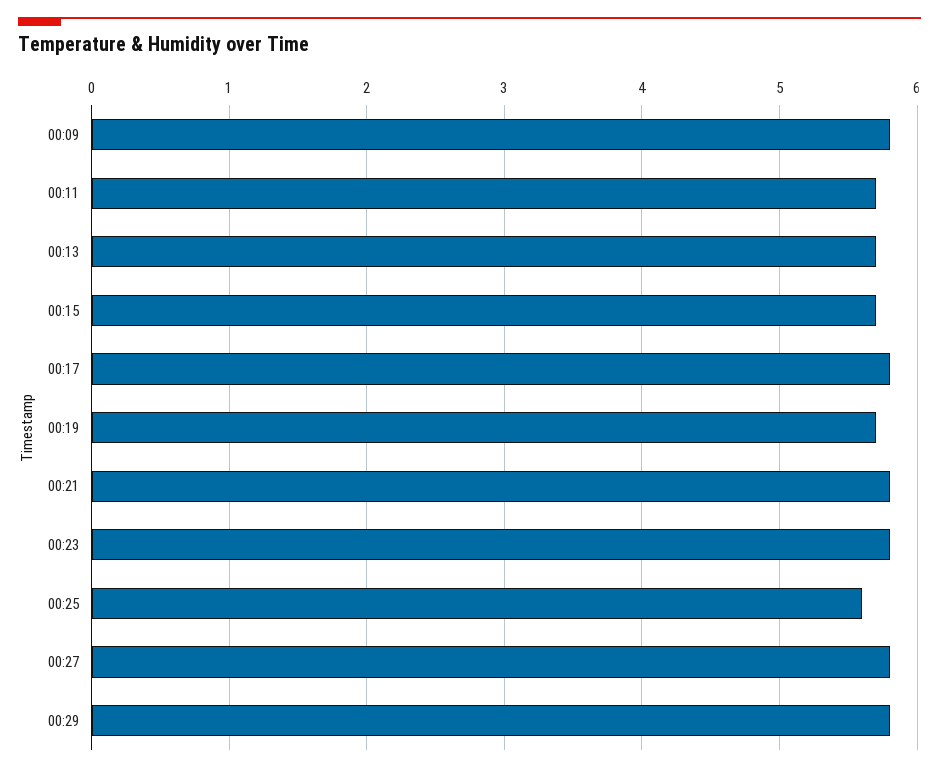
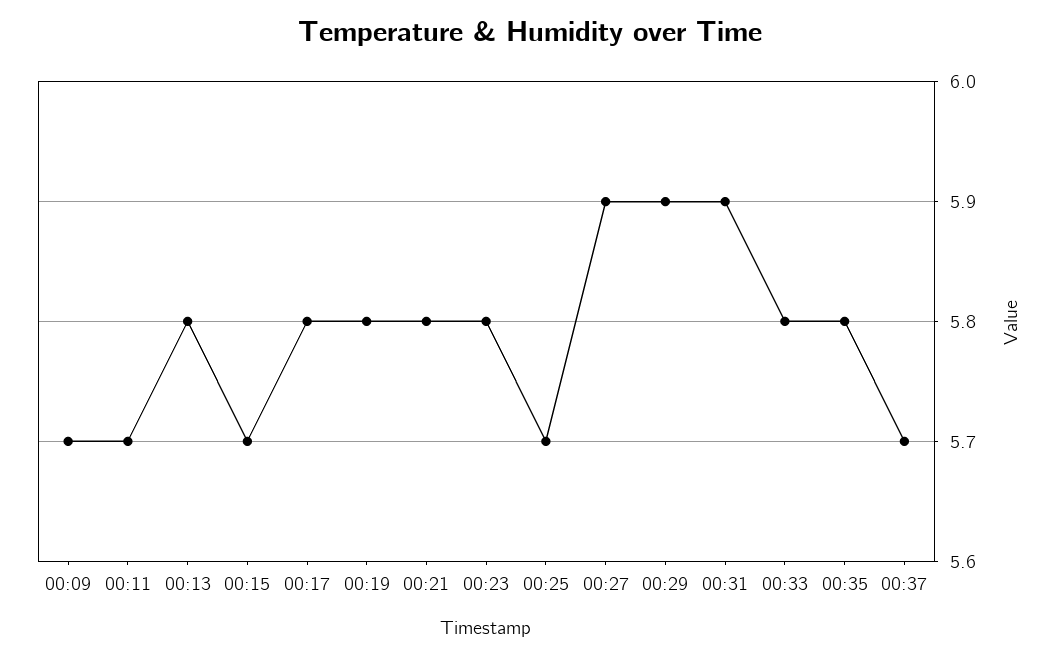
00:09: 5.8 -> 5.7
00:13: 5.7 -> 5.8
00:19: 5.7 -> 5.8
00:25: 5.6 -> 5.7
00:27: 5.8 -> 5.9
00:29: 5.8 -> 5.9
00:31: none -> 5.9
00:33: none -> 5.8
00:35: none -> 5.8
00:37: none -> 5.7

